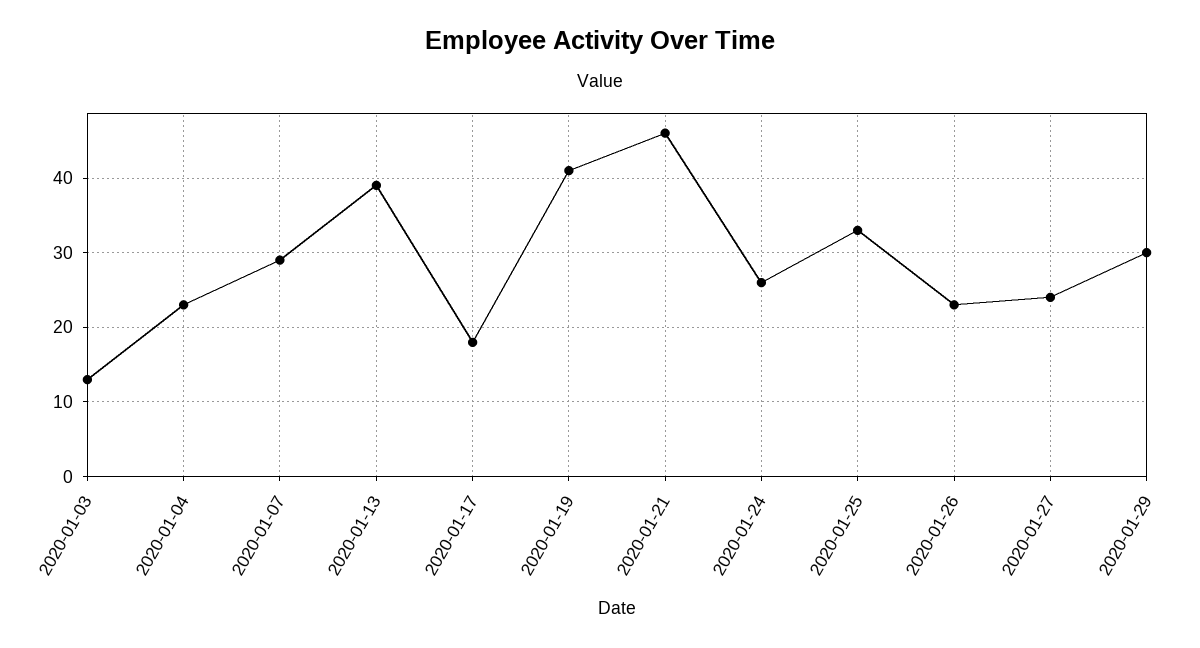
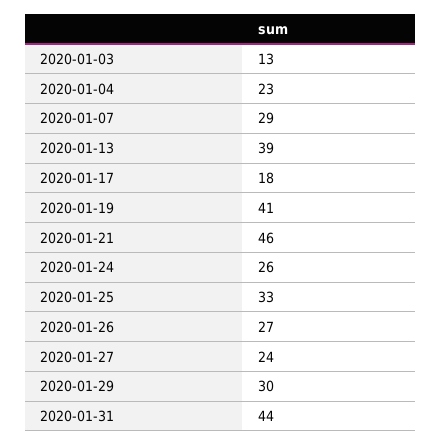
2020-01-26: 23 -> 27
2020-01-31: none -> 44

